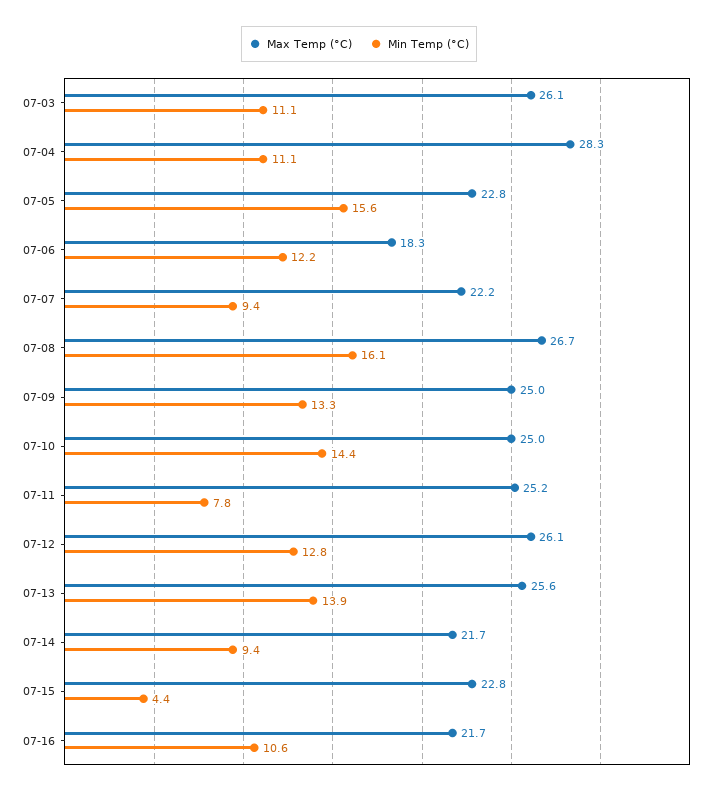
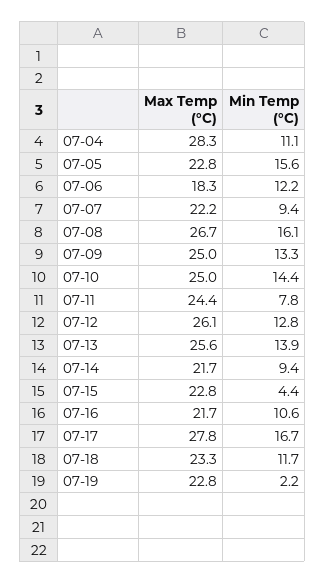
Max Temp (°C), 07-03: 26.1 -> none
Min Temp (°C), 07-03: 11.1 -> none
Max Temp (°C), 07-11: 25.2 -> 24.4
Max Temp (°C), 07-17: none -> 27.8
Min Temp (°C), 07-17: none -> 16.7
Max Temp (°C), 07-18: none -> 23.3
Min Temp (°C), 07-18: none -> 11.7
Max Temp (°C), 07-19: none -> 22.8
Min Temp (°C), 07-19: none -> 2.2

